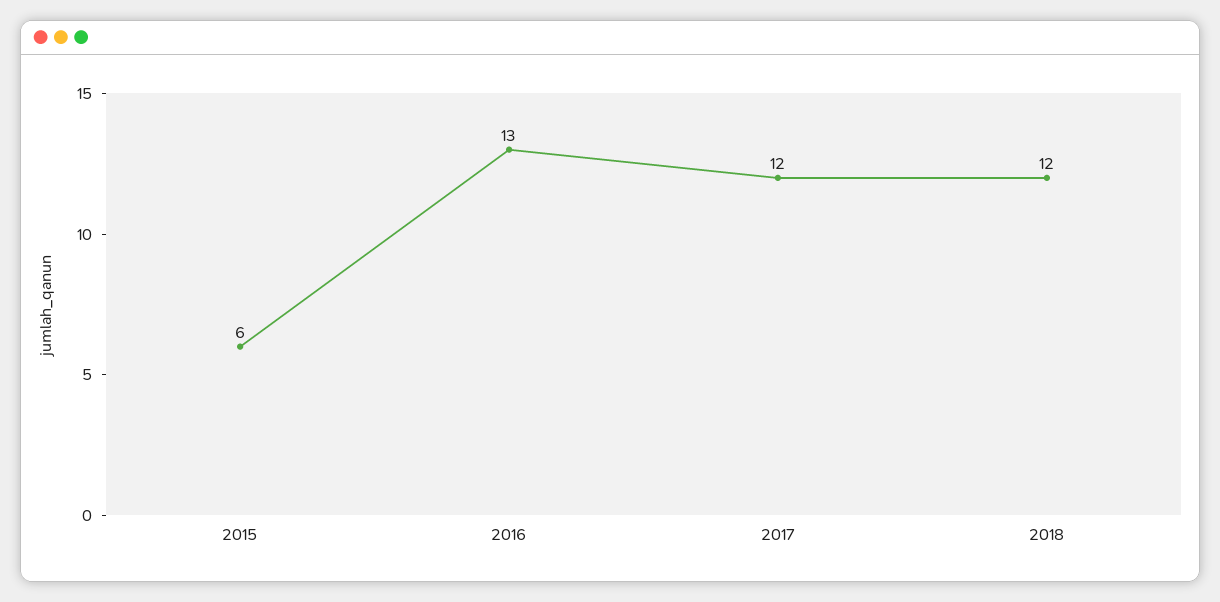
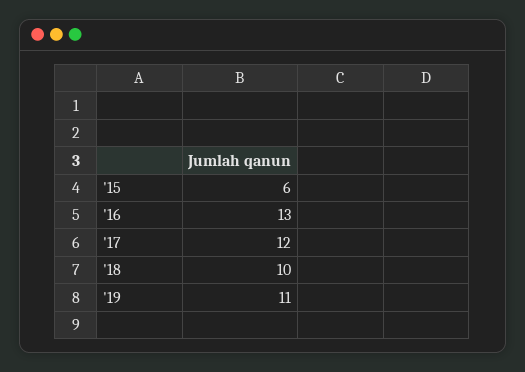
2018: 12 -> 10
'19: none -> 11

